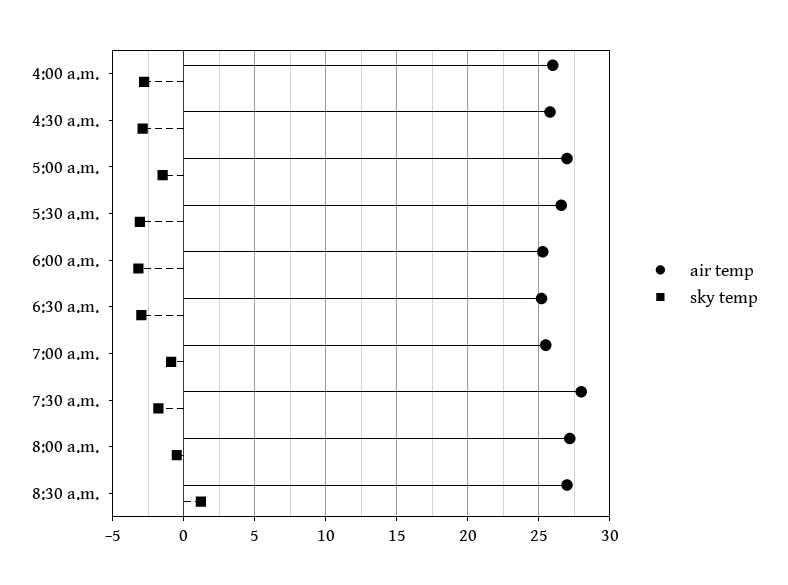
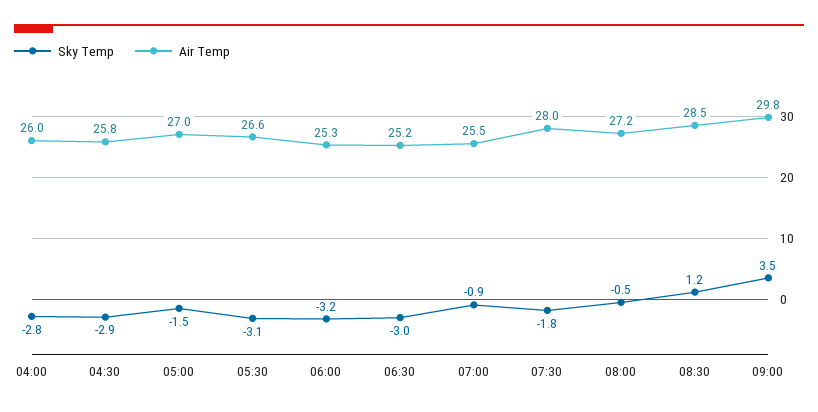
air temp, 8:30 a.m.: 27 -> 28.5
sky temp, 09:00: none -> 3.5
air temp, 09:00: none -> 29.8

